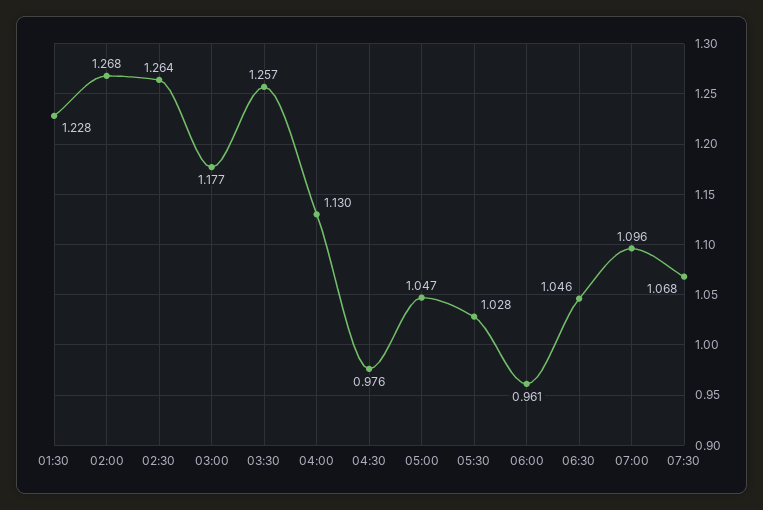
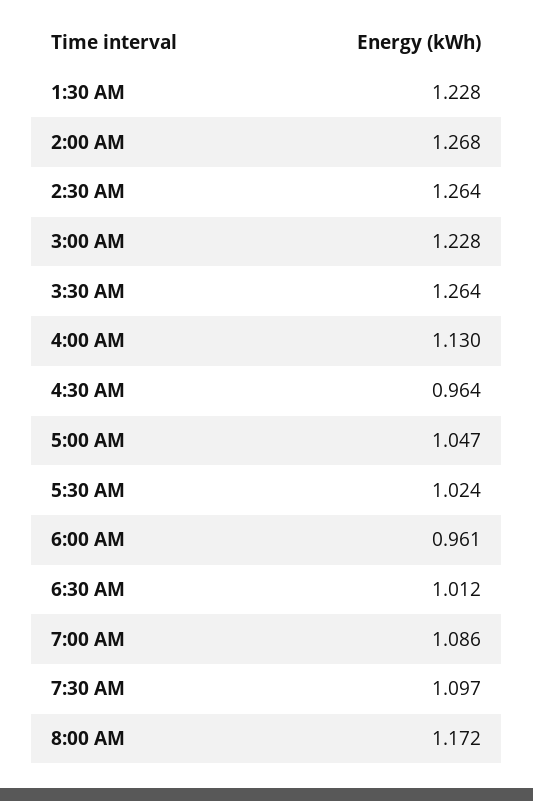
03:00: 1.177 -> 1.228
03:30: 1.257 -> 1.264
04:30: 0.976 -> 0.964
05:30: 1.028 -> 1.024
06:30: 1.046 -> 1.012
07:00: 1.096 -> 1.086
07:30: 1.068 -> 1.097
8:00 AM: none -> 1.172

